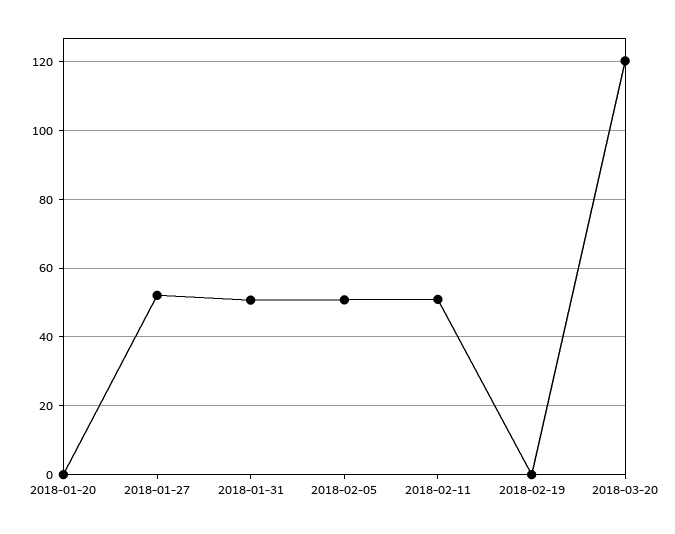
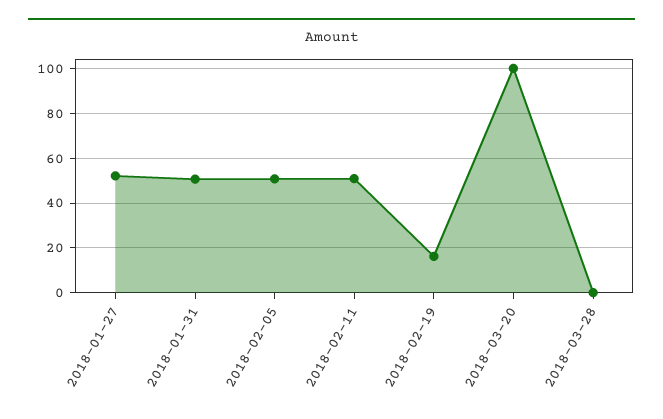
2018-01-20: 0 -> none
2018-02-19: 0 -> 15
2018-03-20: 120 -> 100
2018-03-28: none -> 0

